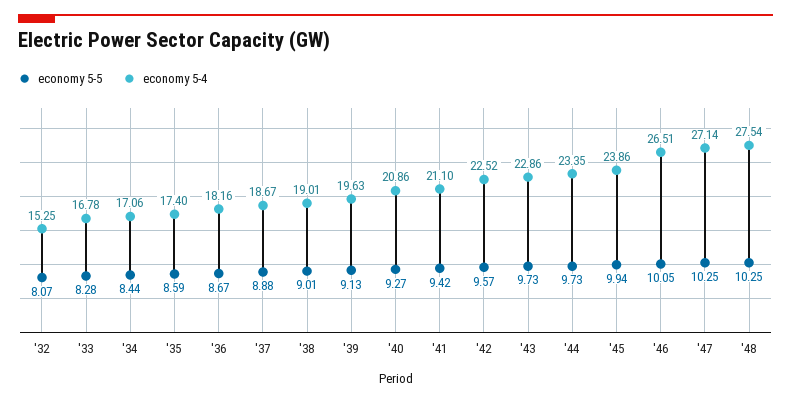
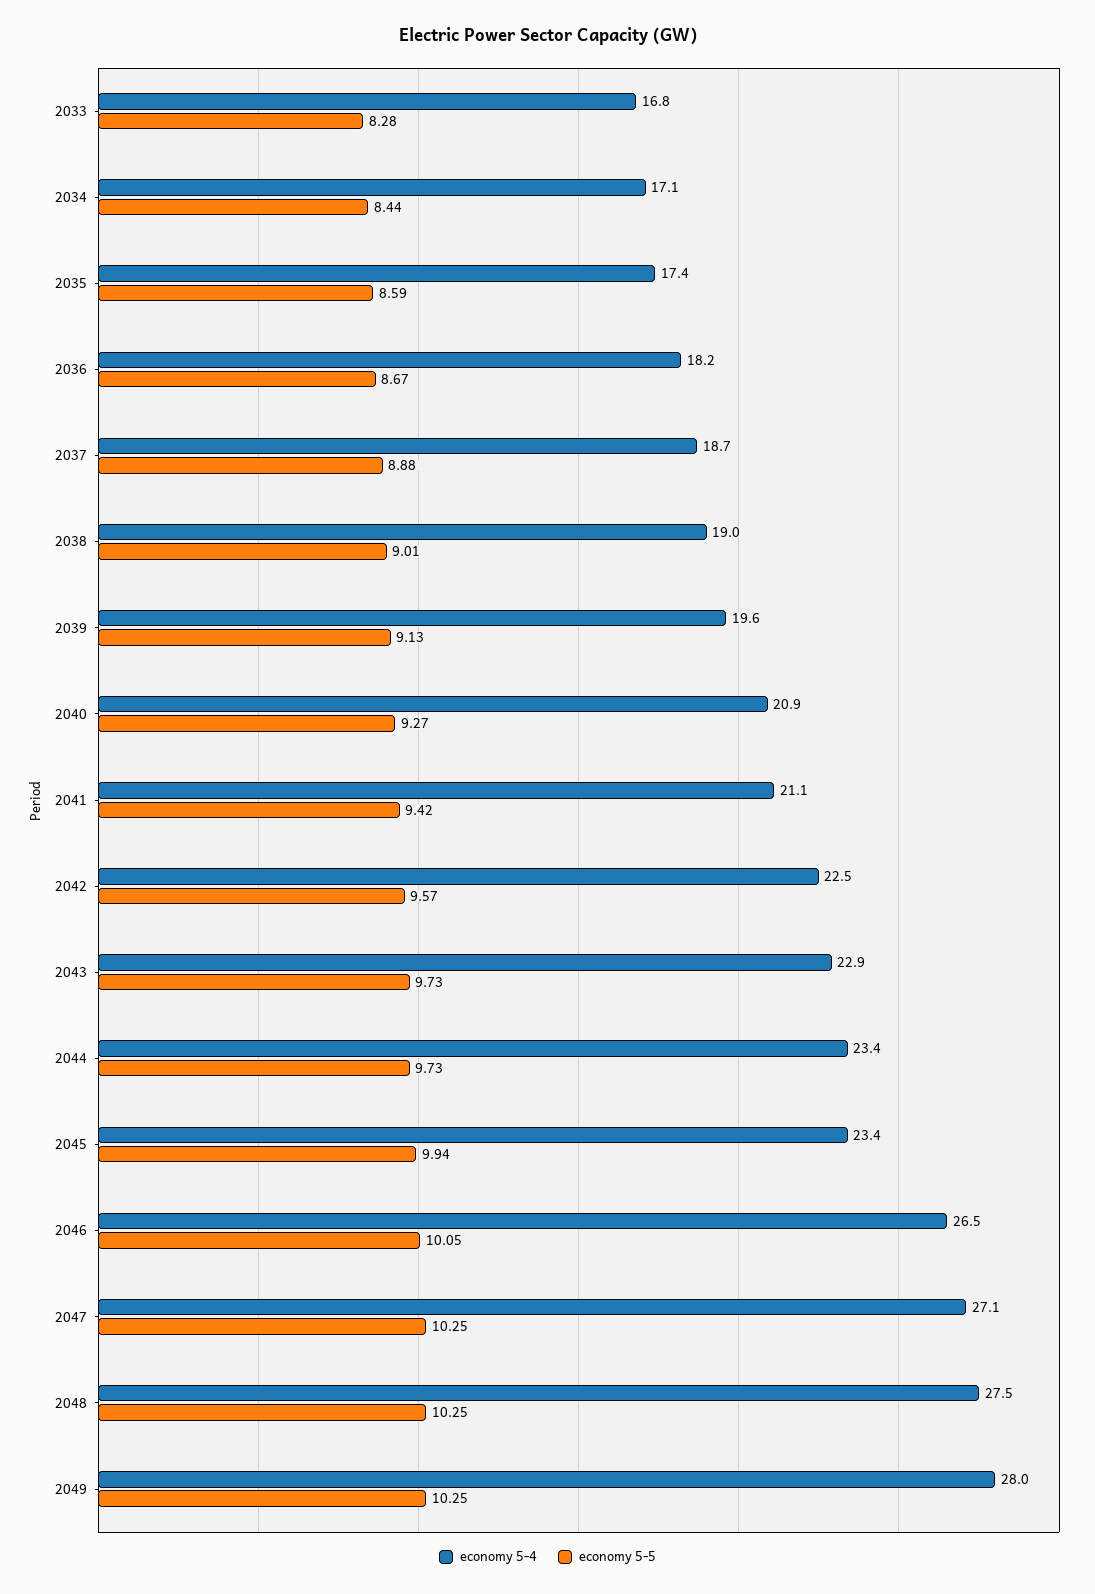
economy 5-5, '32: 8.07 -> none
economy 5-4, '32: 15.25 -> none
economy 5-4, '45: 23.86 -> 23.4
economy 5-4, 2049: none -> 28
economy 5-5, 2049: none -> 10.25

